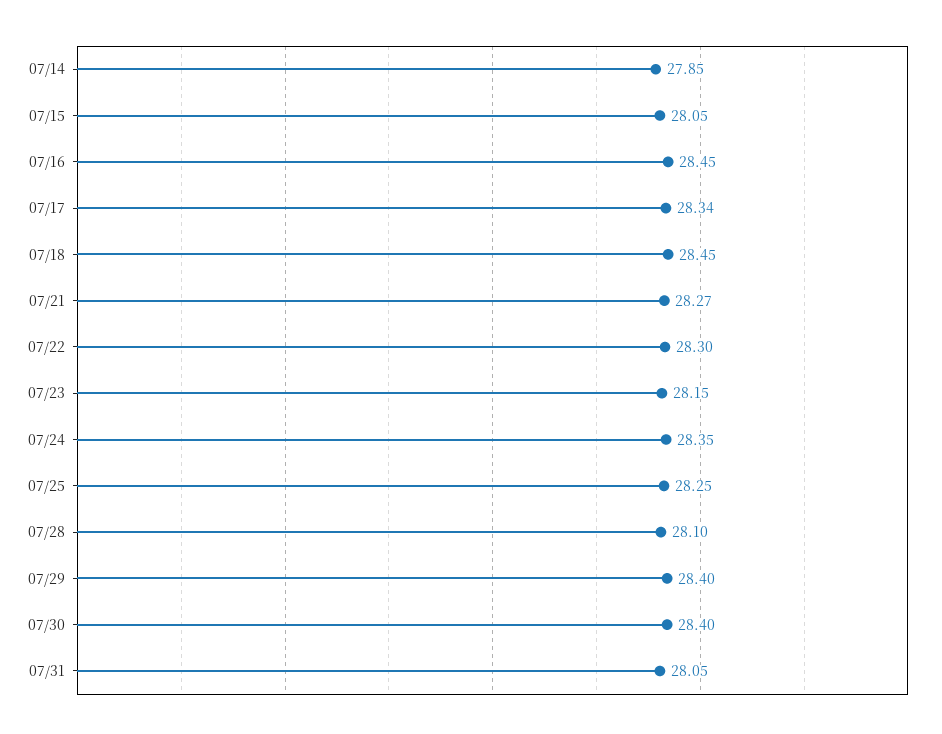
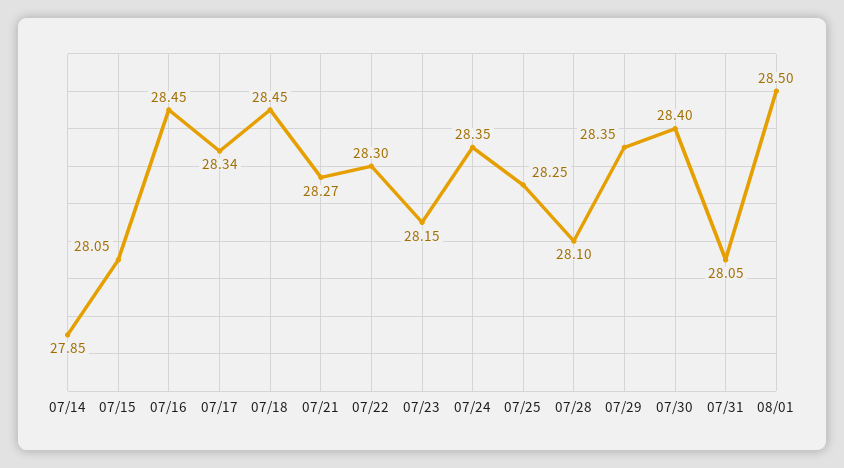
07/29: 28.4 -> 28.35
08/01: none -> 28.5

